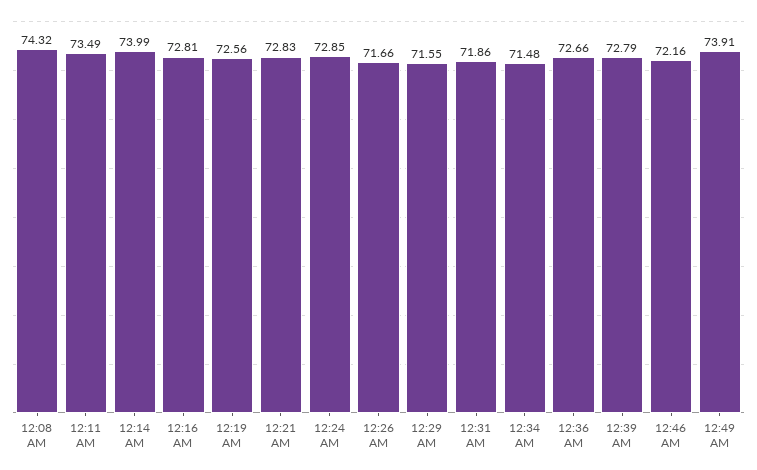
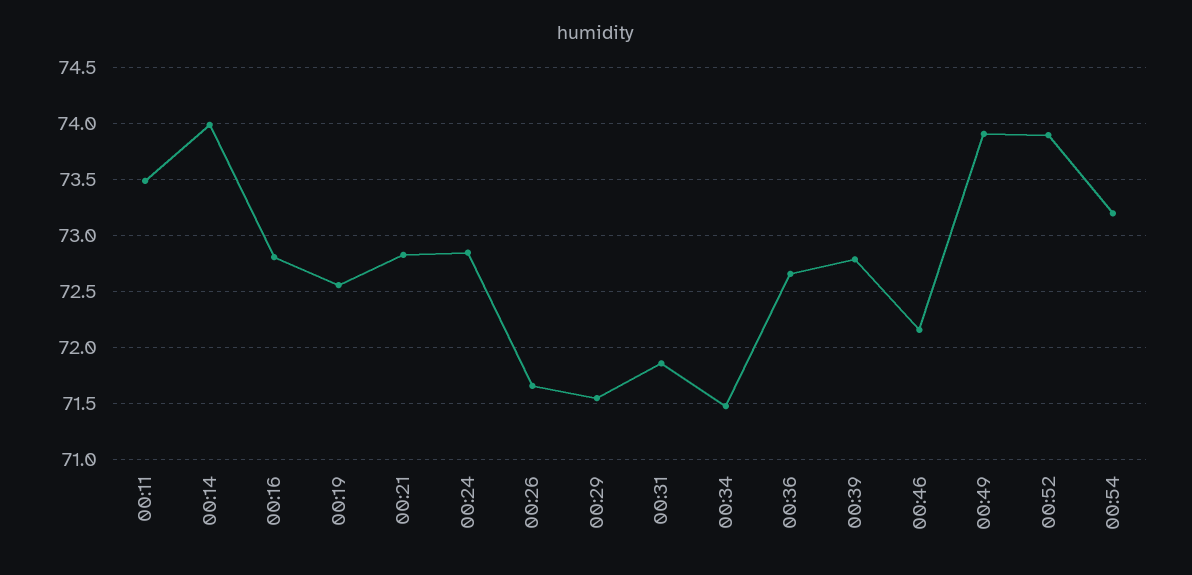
12:08 AM: 74.32 -> none
00:52: none -> 73.9
00:54: none -> 73.2

